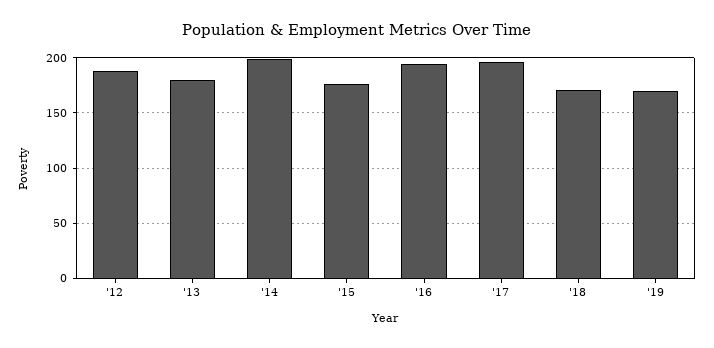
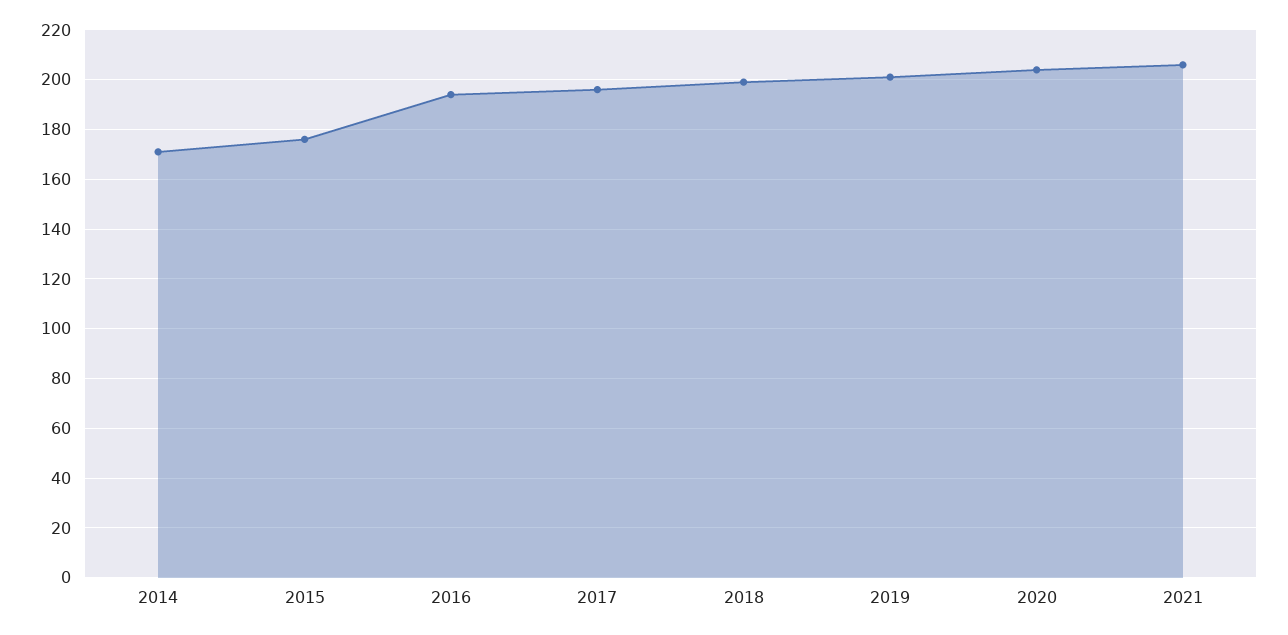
'12: 190 -> none
'13: 180 -> none
'14: 200 -> 170
'18: 170 -> 200
'19: 170 -> 200
2020: none -> 205
2021: none -> 205

